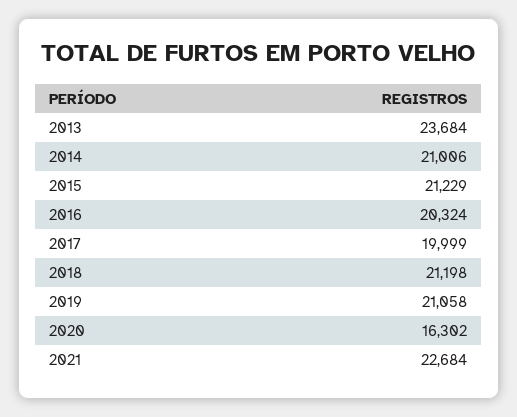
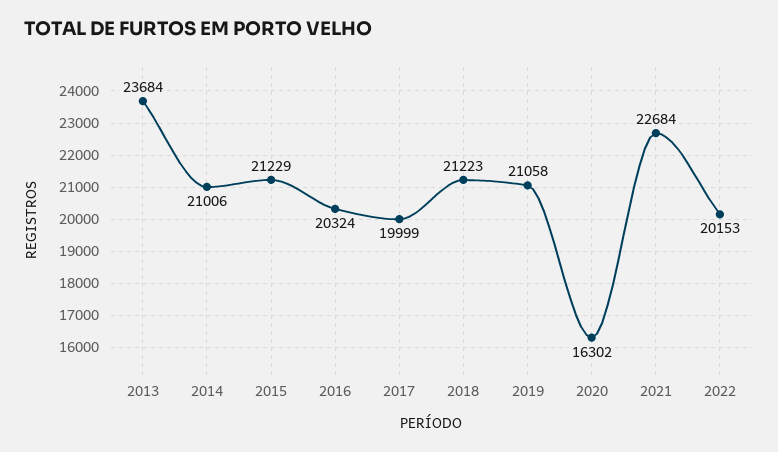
2018: 21198 -> 21223
2022: none -> 20153

